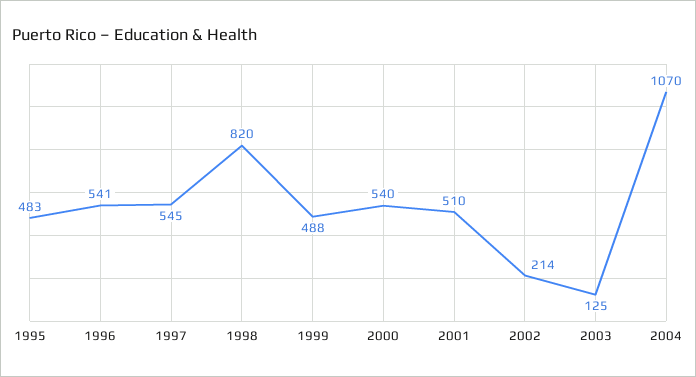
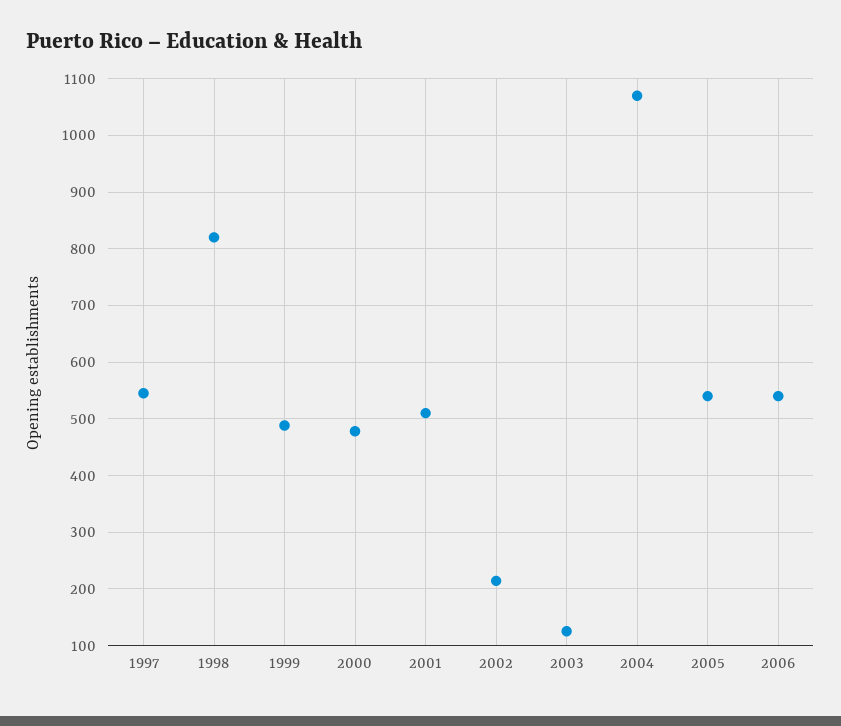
1995: 483 -> none
1996: 541 -> none
2000: 540 -> 480
2005: none -> 540
2006: none -> 540

